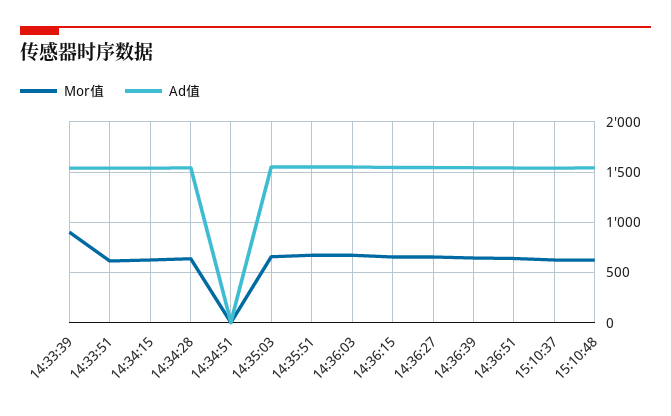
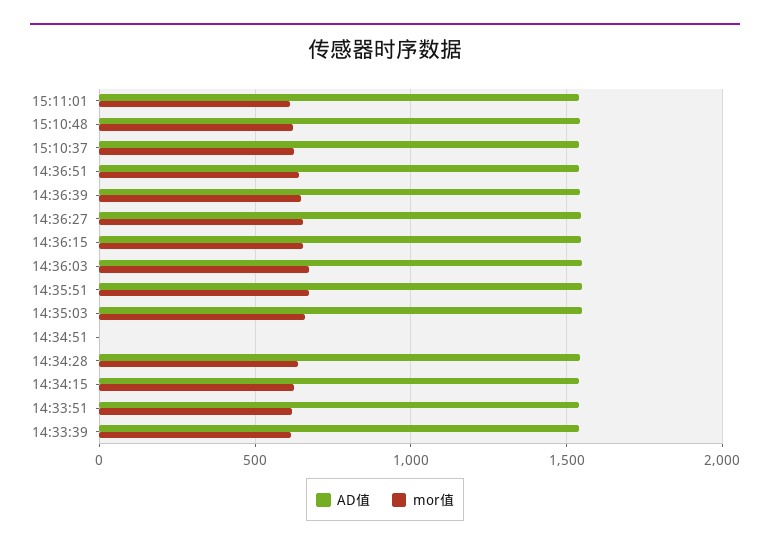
Mor值, 14:33:39: 900 -> 600
Ad值, 15:11:01: none -> 1550
Mor值, 15:11:01: none -> 600

